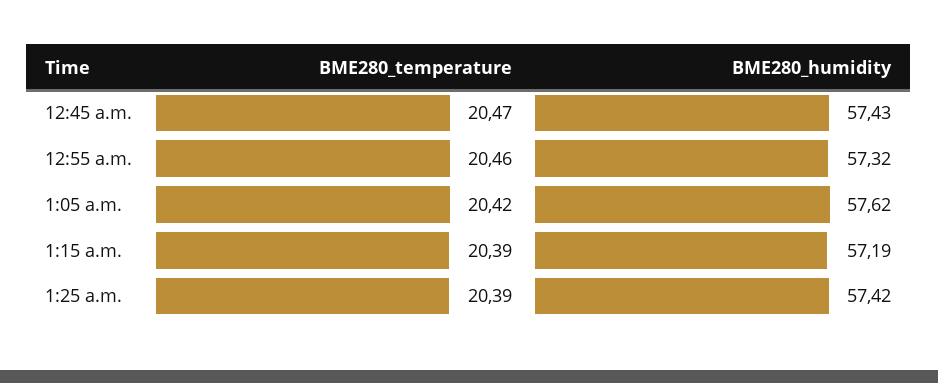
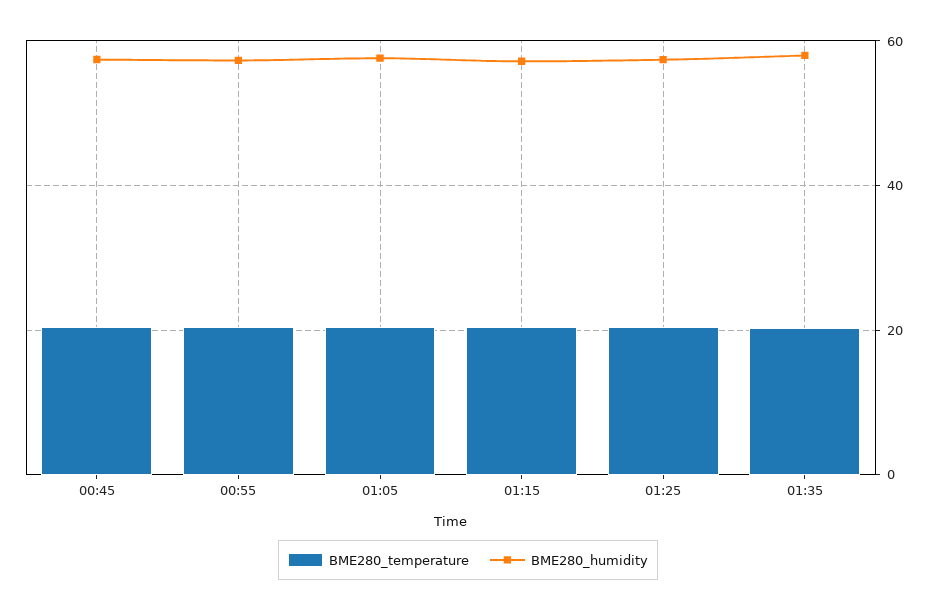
BME280_temperature, 01:35: none -> 20
BME280_humidity, 01:35: none -> 58

